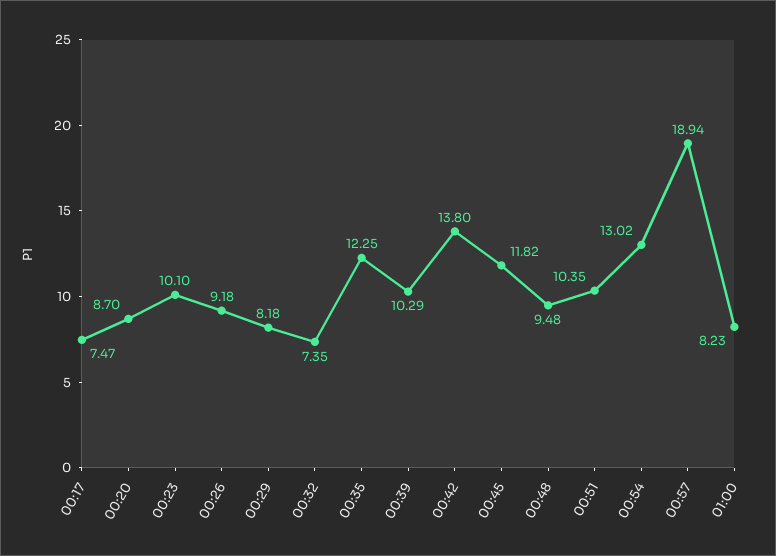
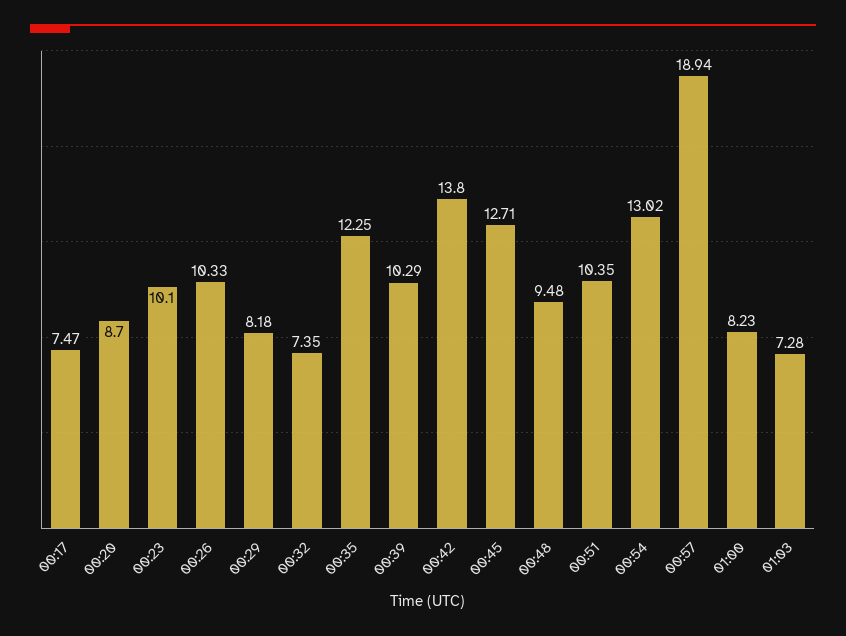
00:26: 9.18 -> 10.33
00:45: 11.82 -> 12.71
01:03: none -> 7.28

